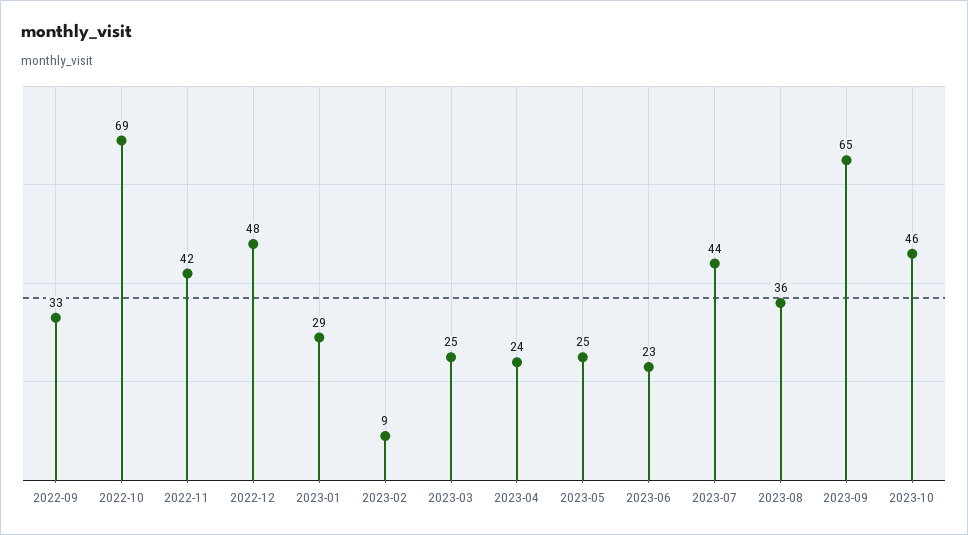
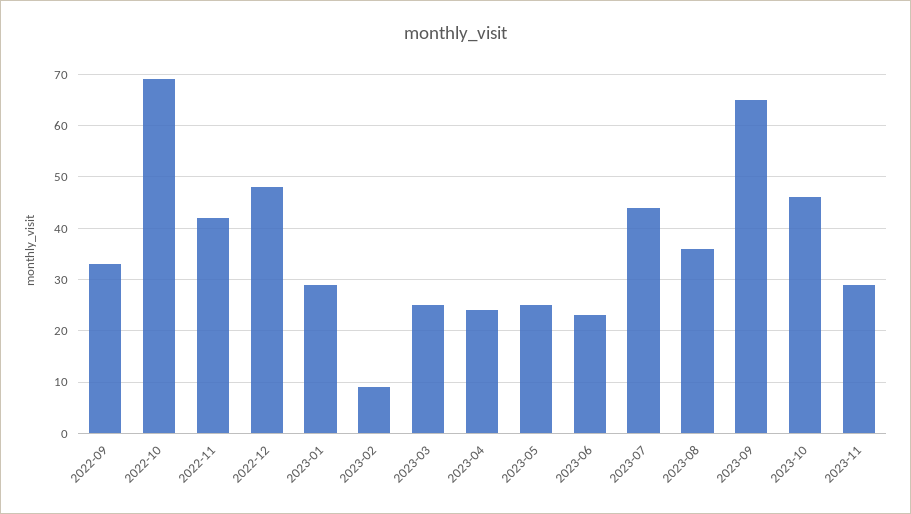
2023-11: none -> 30

